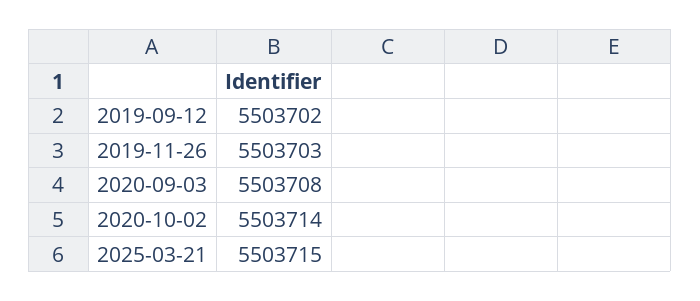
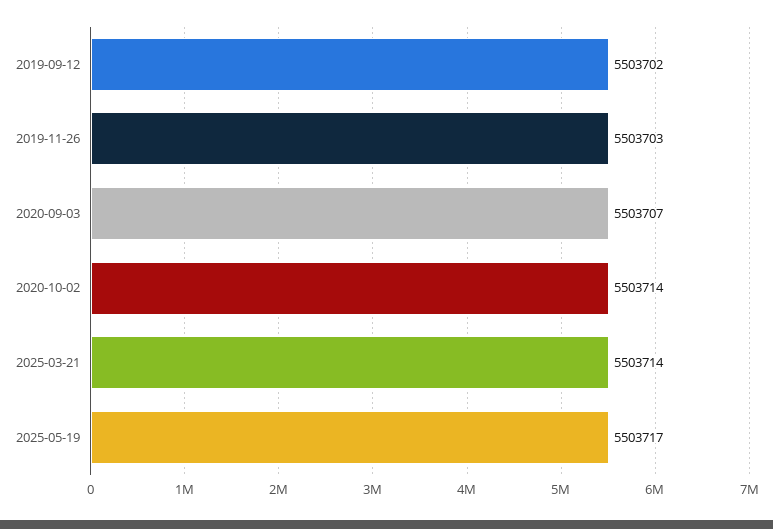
2020-09-03: 5503708 -> 5503707
2025-03-21: 5503715 -> 5503714
2025-05-19: none -> 5503717

